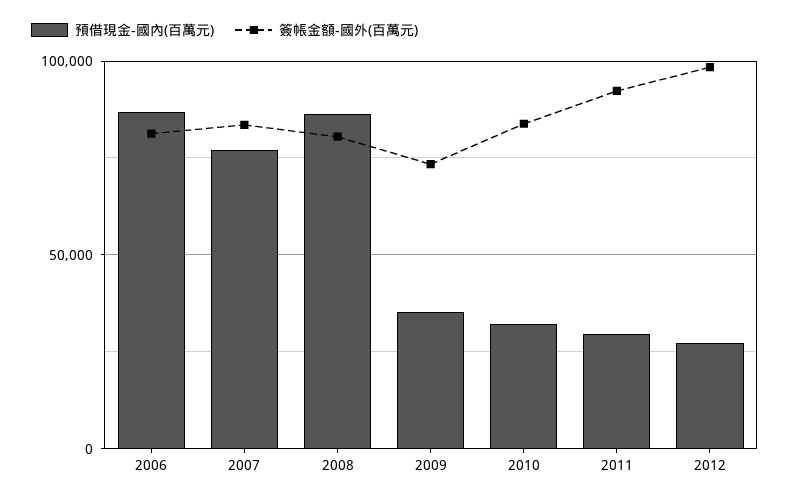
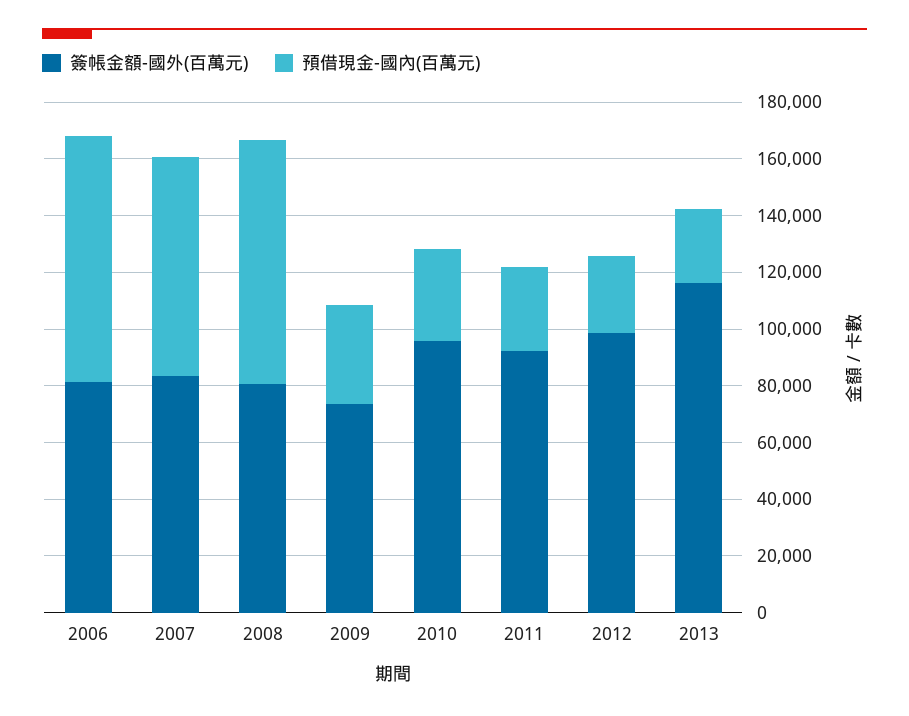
簽帳金額-國外(百萬元), 2010: 85000 -> 95000
簽帳金額-國外(百萬元), 2013: none -> 115000
預借現金-國內(百萬元), 2013: none -> 25000

